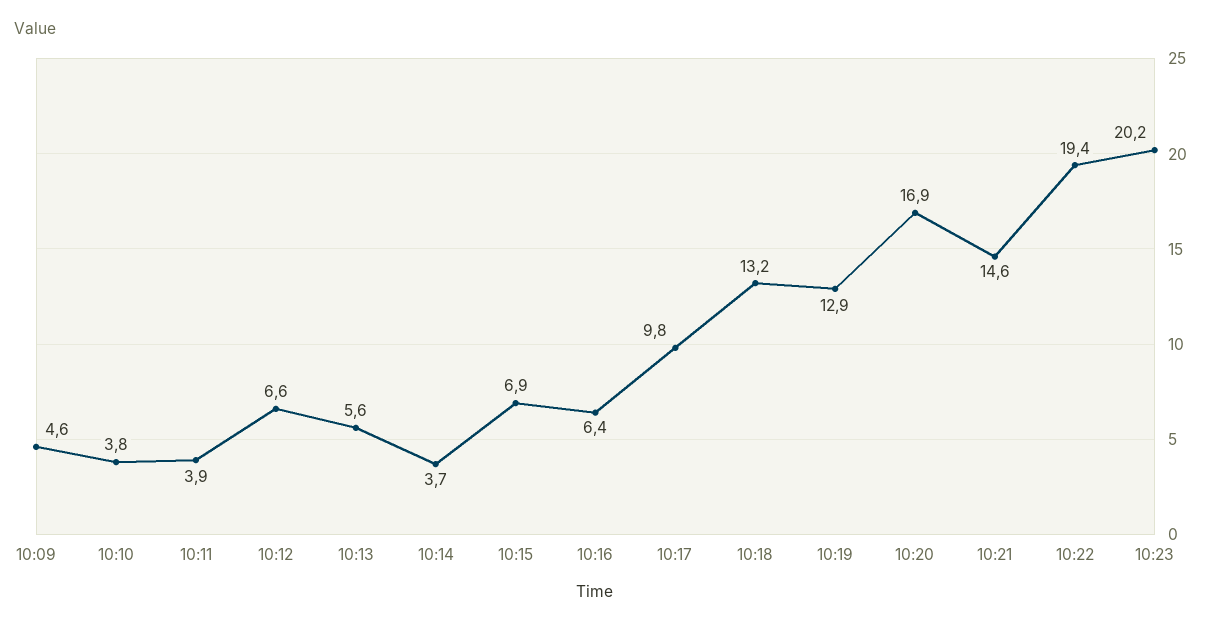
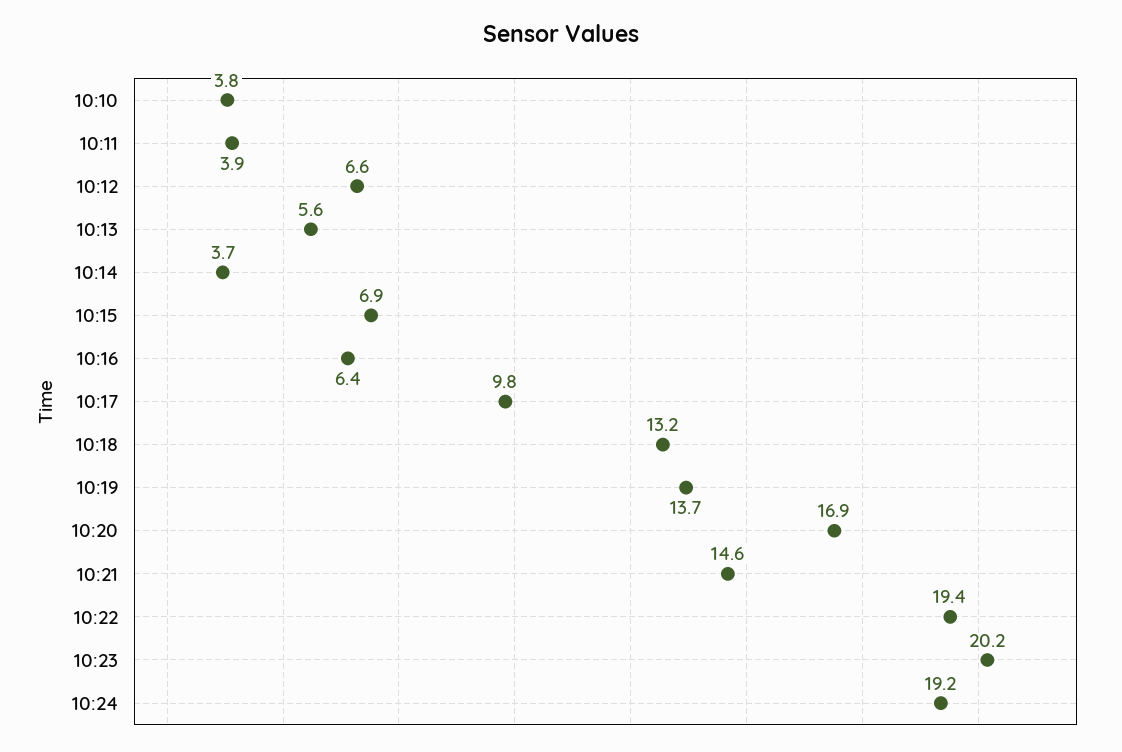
10:09: 4.6 -> none
10:19: 12.9 -> 13.7
10:24: none -> 19.2

